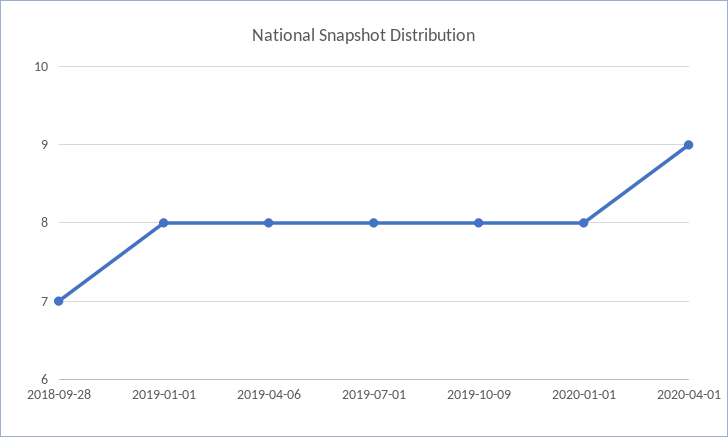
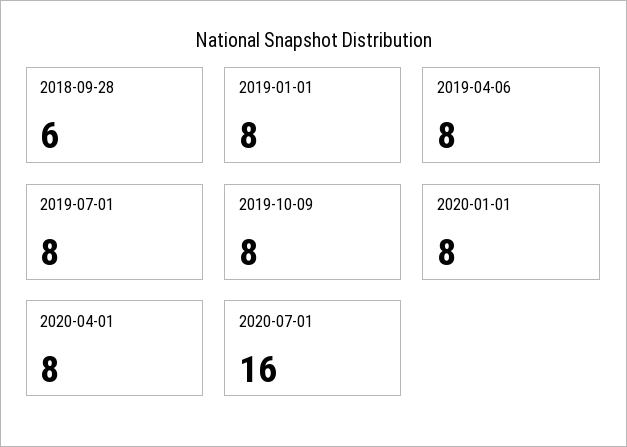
2018-09-28: 7 -> 6
2020-04-01: 9 -> 8
2020-07-01: none -> 16

